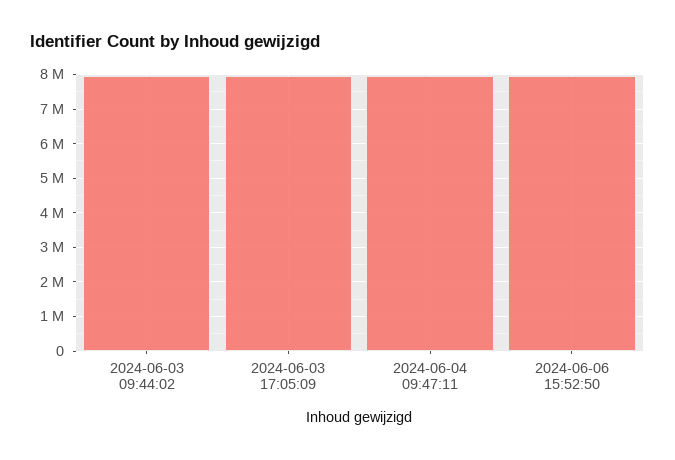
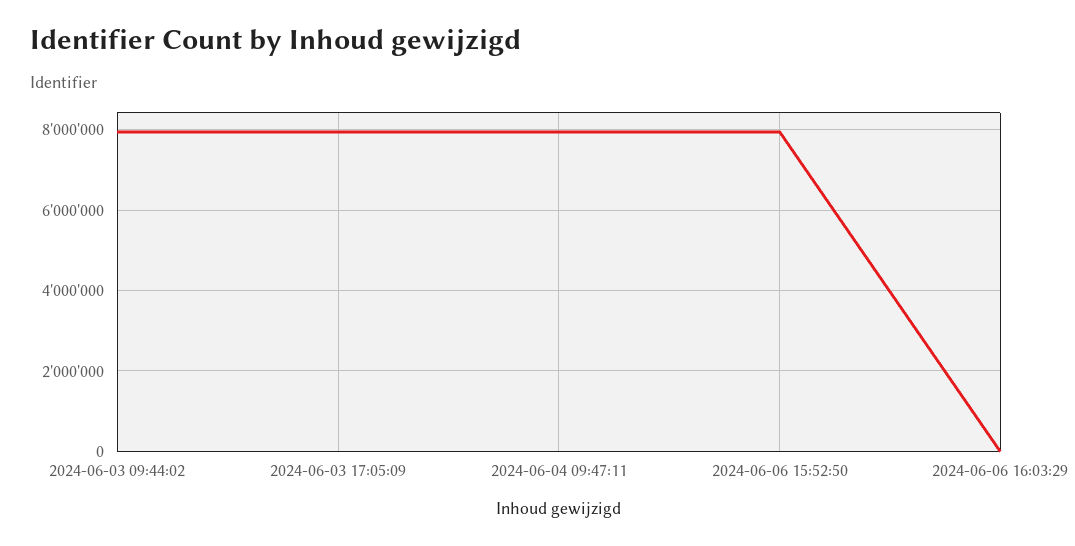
2024-06-06 16:03:29: none -> 0

